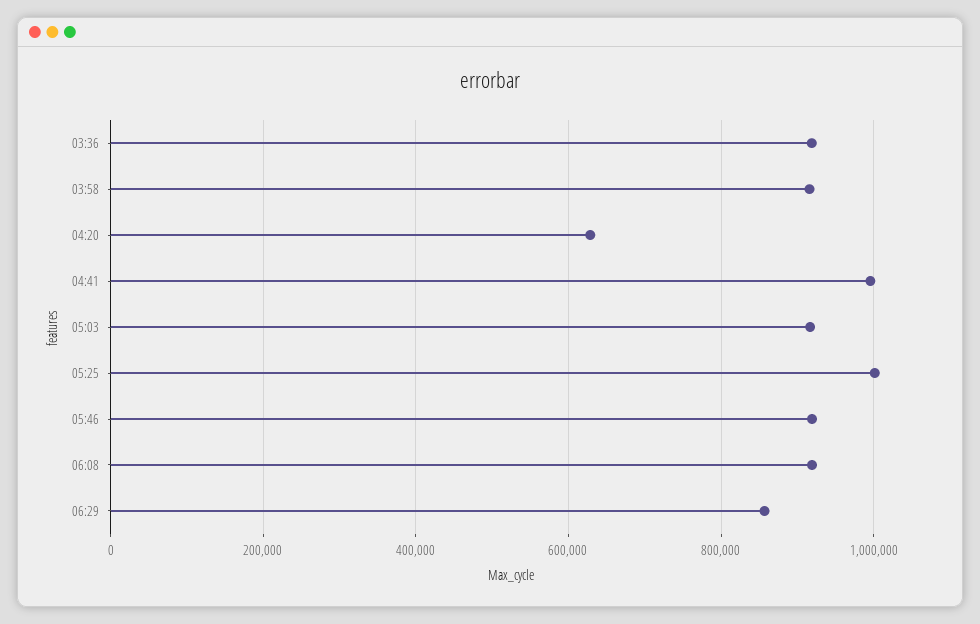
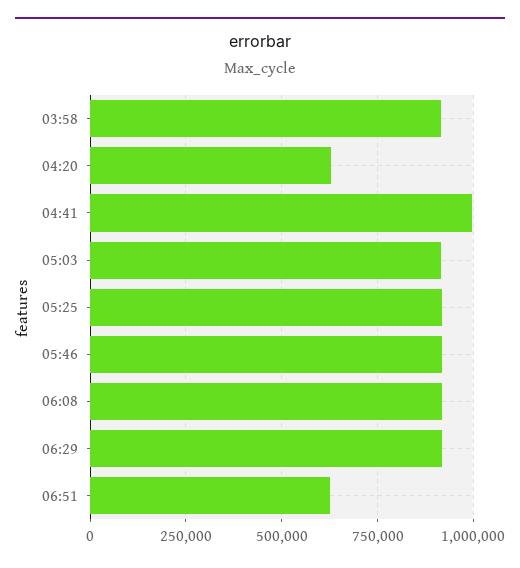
03:36: 920000 -> none
05:25: 1000000 -> 925000
06:29: 860000 -> 925000
06:51: none -> 625000

